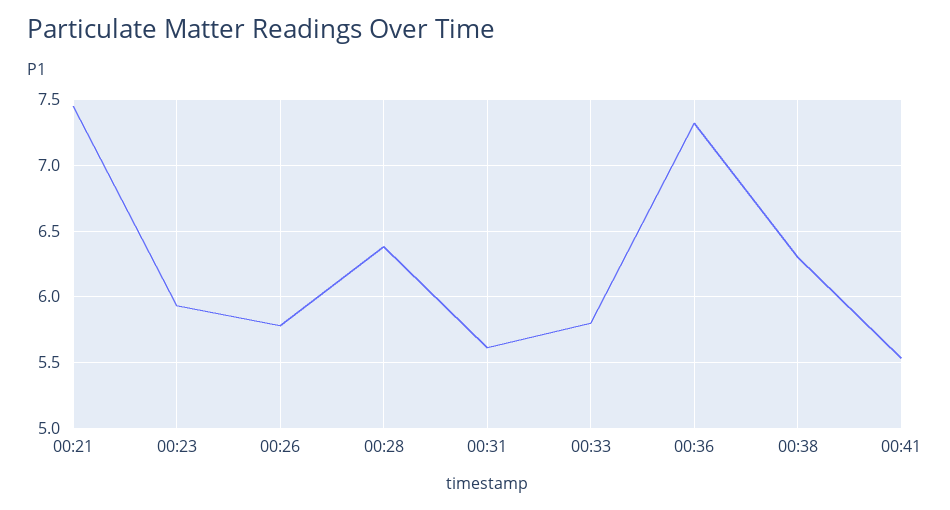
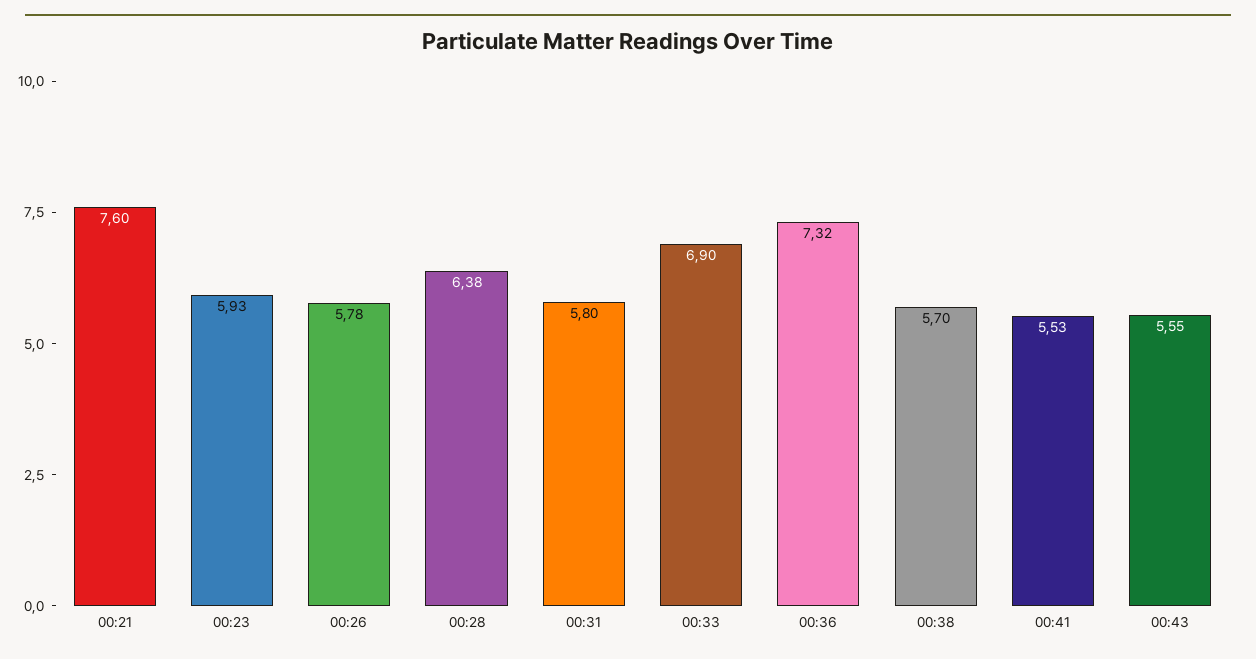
00:21: 7.45 -> 7.6
00:31: 5.6 -> 5.8
00:33: 5.8 -> 6.9
00:38: 6.3 -> 5.7
00:43: none -> 5.55

